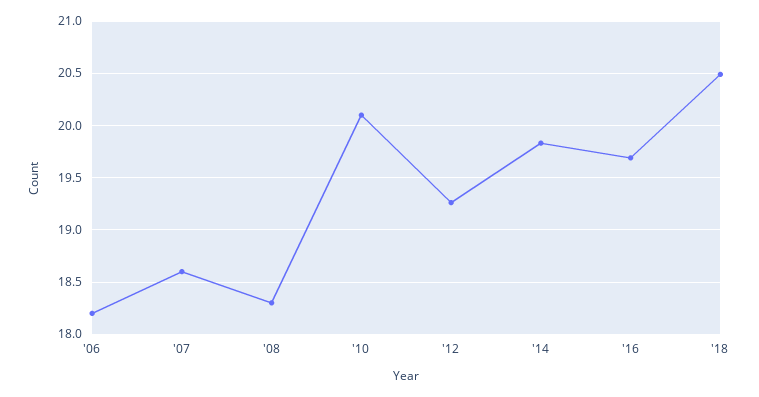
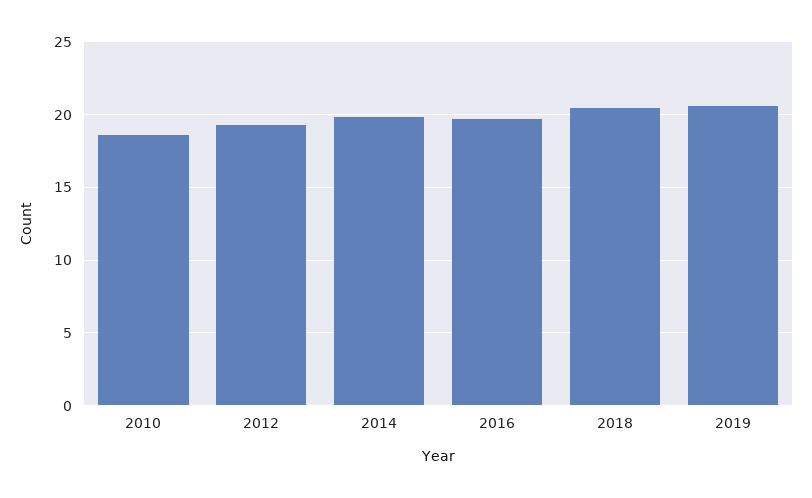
'06: 18.2 -> none
'07: 18.6 -> none
'08: 18.3 -> none
'10: 20.1 -> 18.5
2019: none -> 20.5

